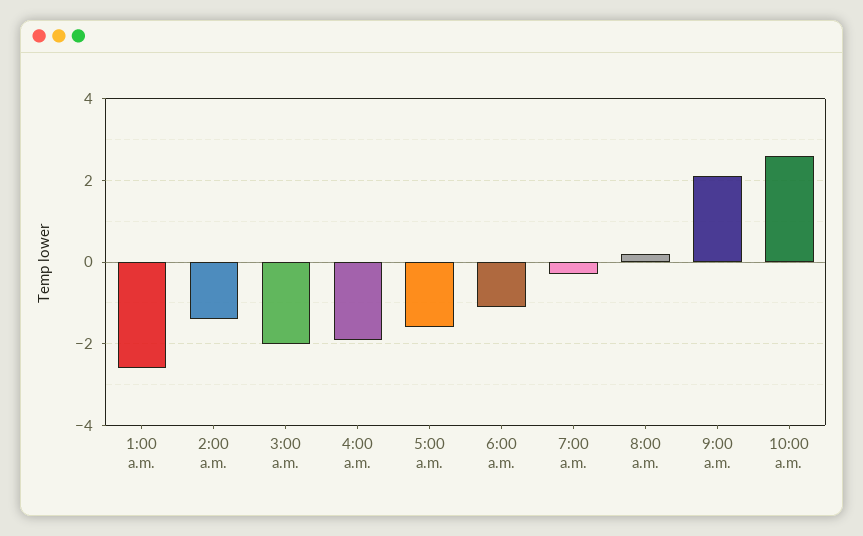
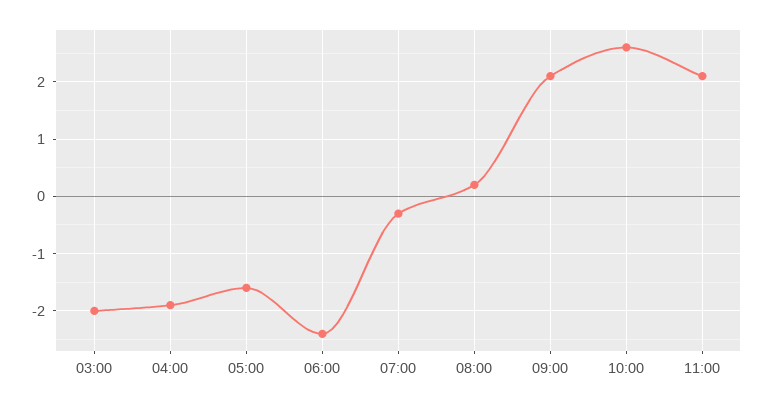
1:00 a.m.: -2.5 -> none
2:00 a.m.: -1.5 -> none
6:00 a.m.: -1 -> -2.5
11:00: none -> 2

